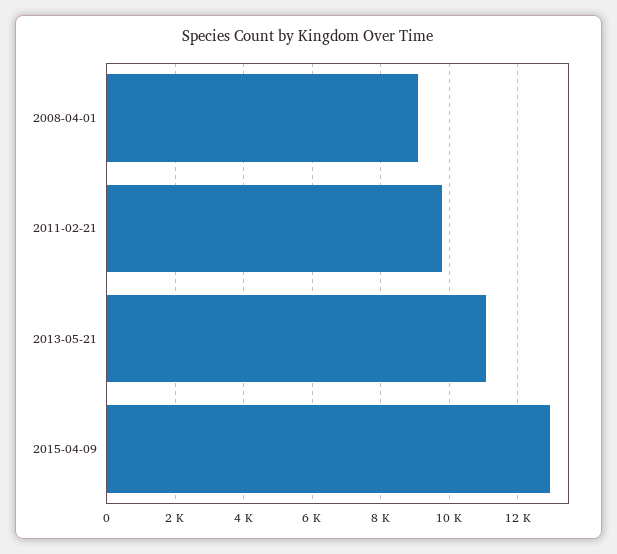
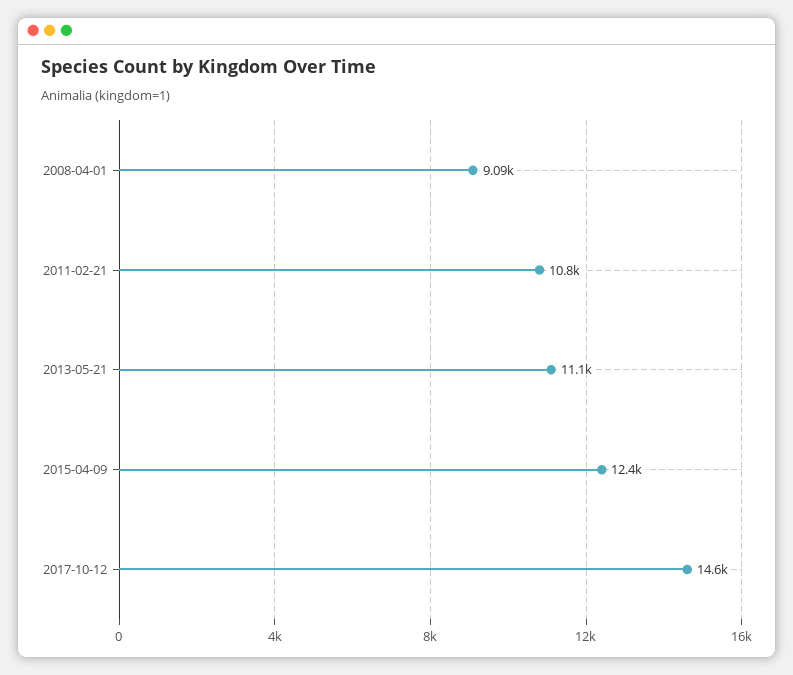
2011-02-21: 9800 -> 10800
2015-04-09: 13000 -> 12400
2017-10-12: none -> 14600

